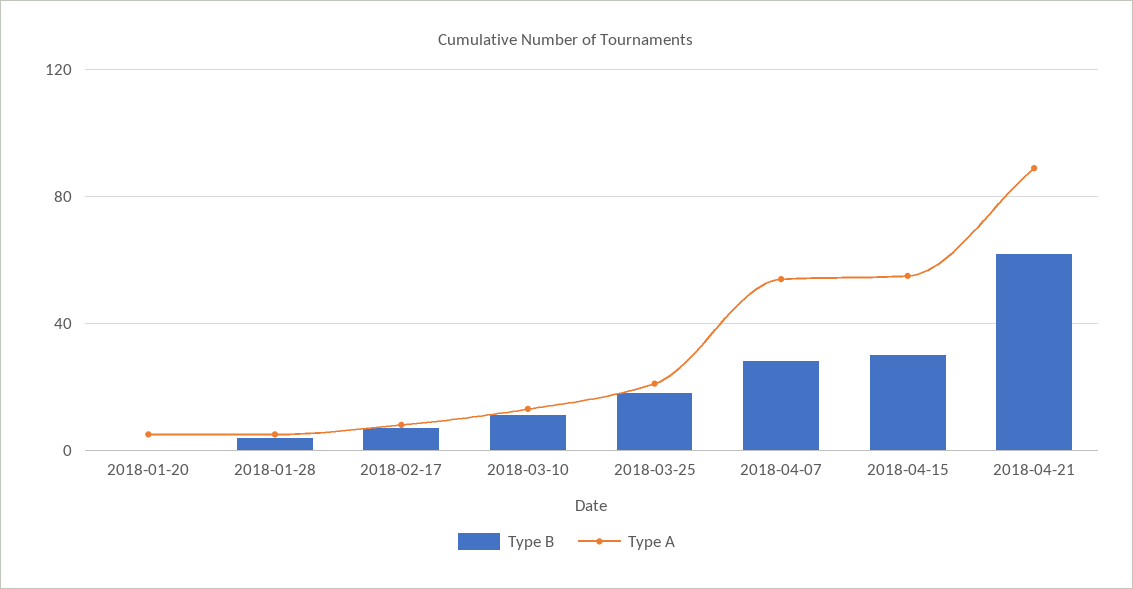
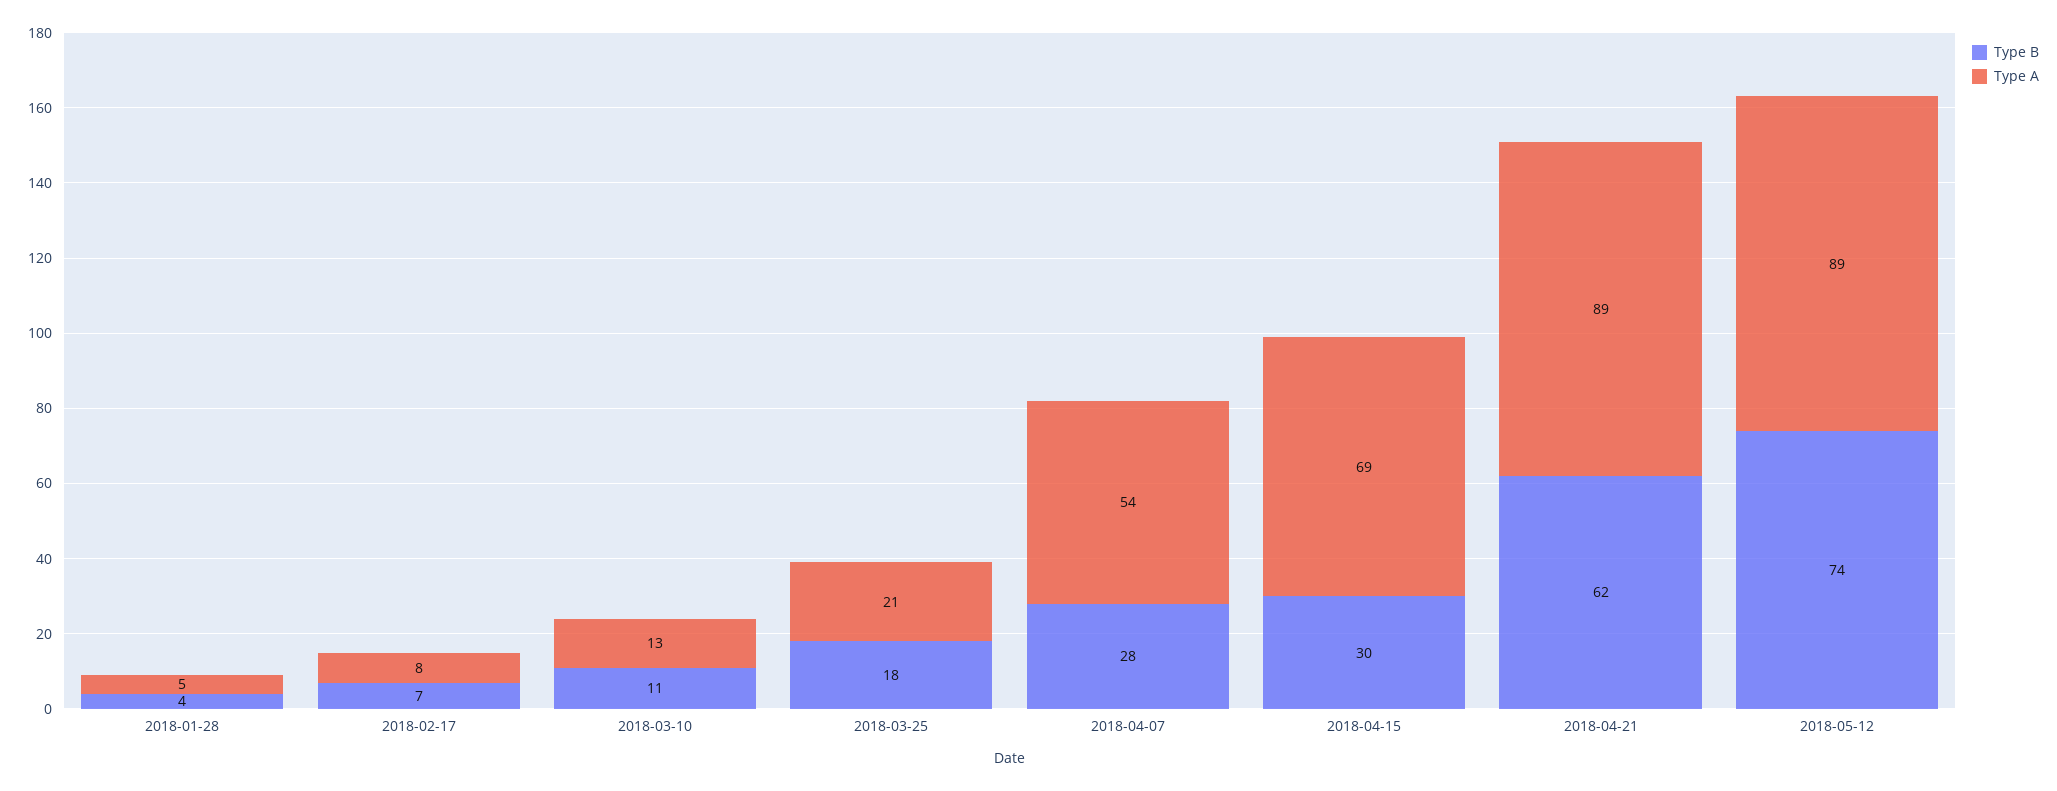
Type B, 2018-01-20: 0 -> none
Type A, 2018-01-20: 5 -> none
Type A, 2018-04-15: 55 -> 69
Type B, 2018-05-12: none -> 74
Type A, 2018-05-12: none -> 89

